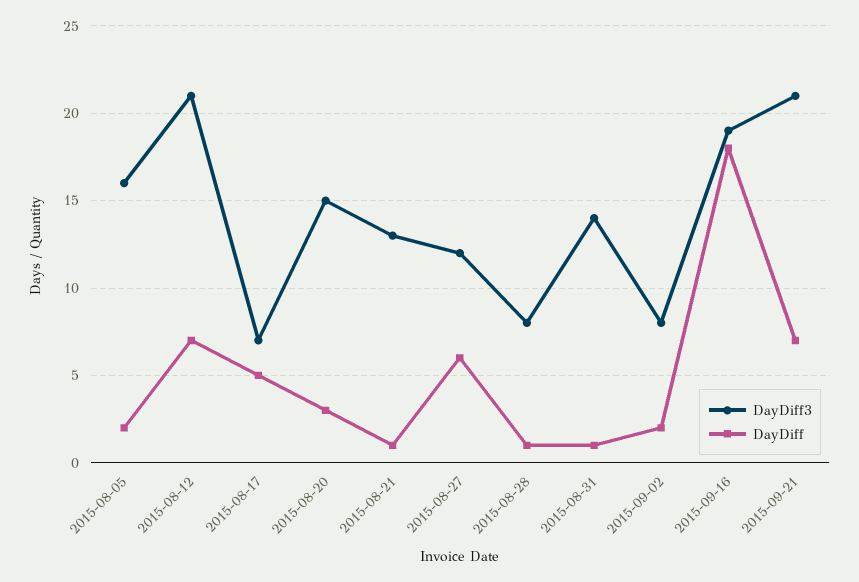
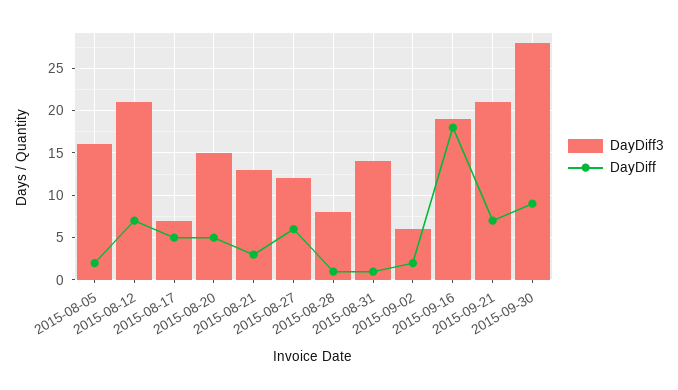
DayDiff, 2015-08-20: 3 -> 5
DayDiff, 2015-08-21: 1 -> 3
DayDiff3, 2015-09-02: 8 -> 6
DayDiff3, 2015-09-30: none -> 28
DayDiff, 2015-09-30: none -> 9

